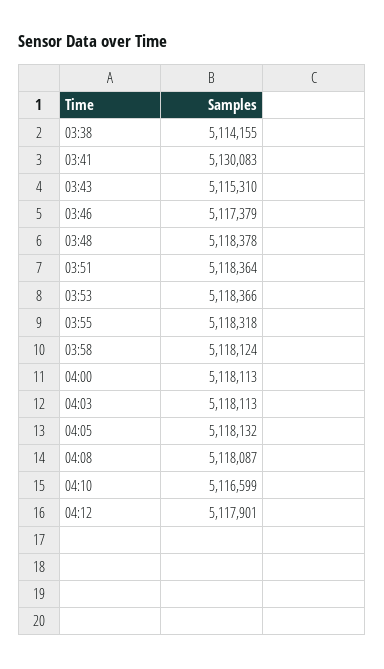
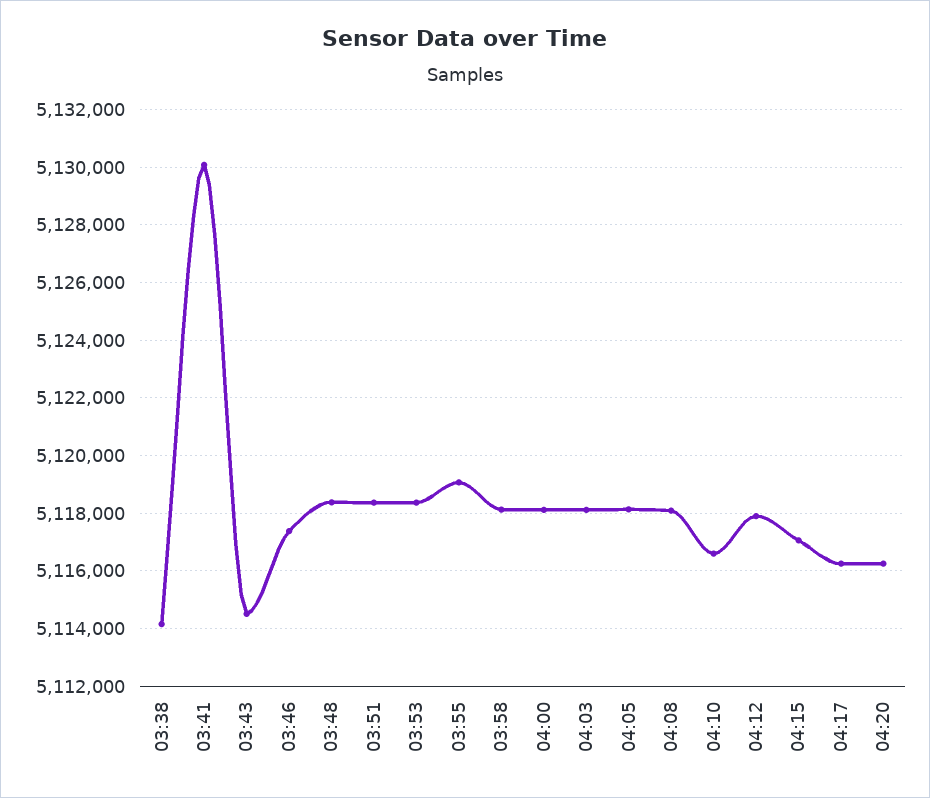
03:43: 5115310 -> 5114500
03:55: 5118318 -> 5119000
04:15: none -> 5117000
04:17: none -> 5116250
04:20: none -> 5116250

